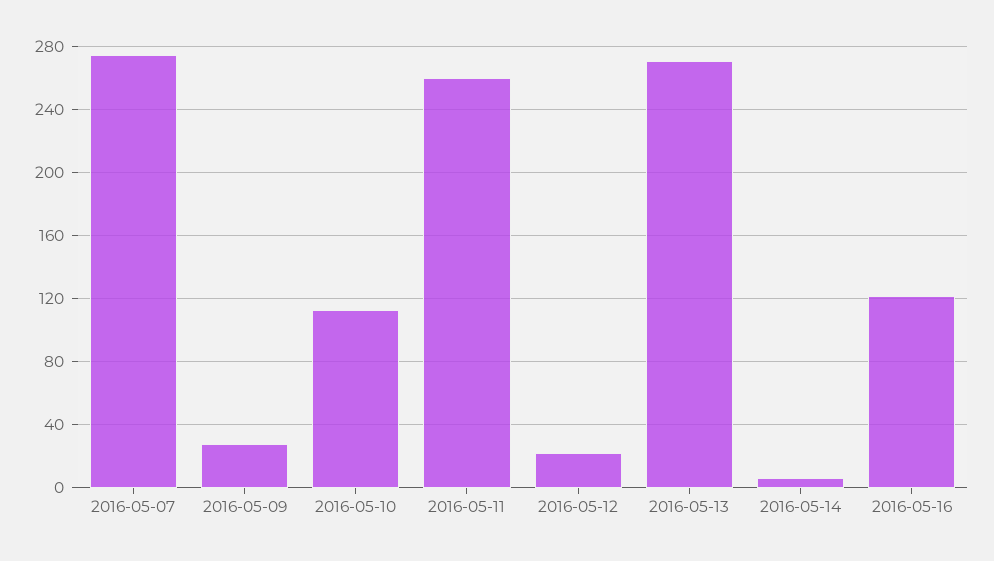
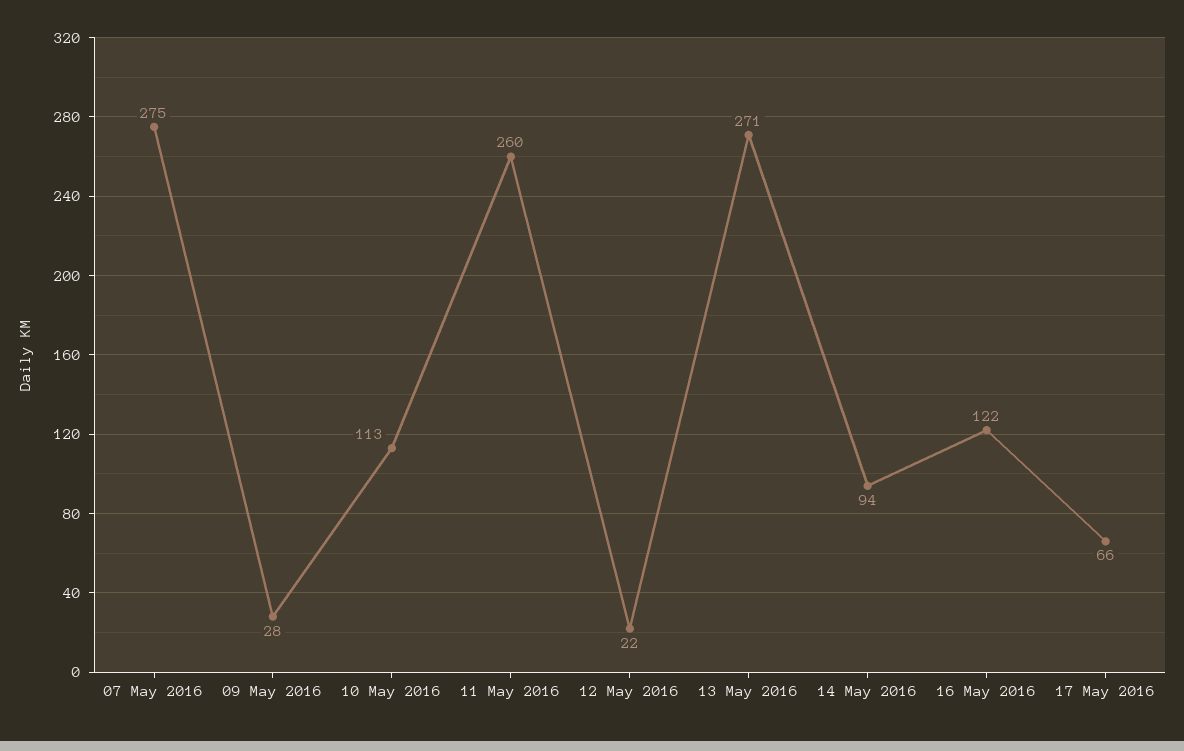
2016-05-14: 5 -> 94
17 May 2016: none -> 66

